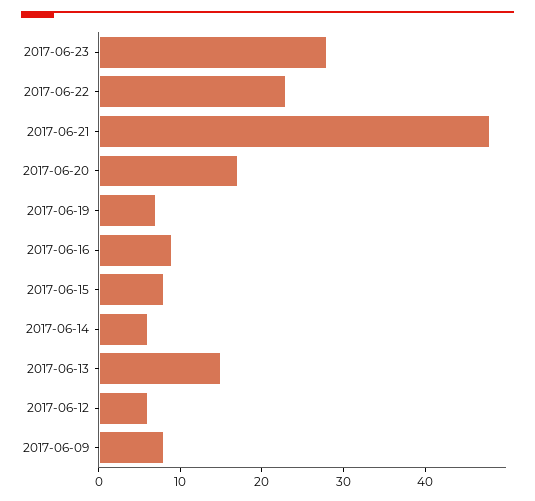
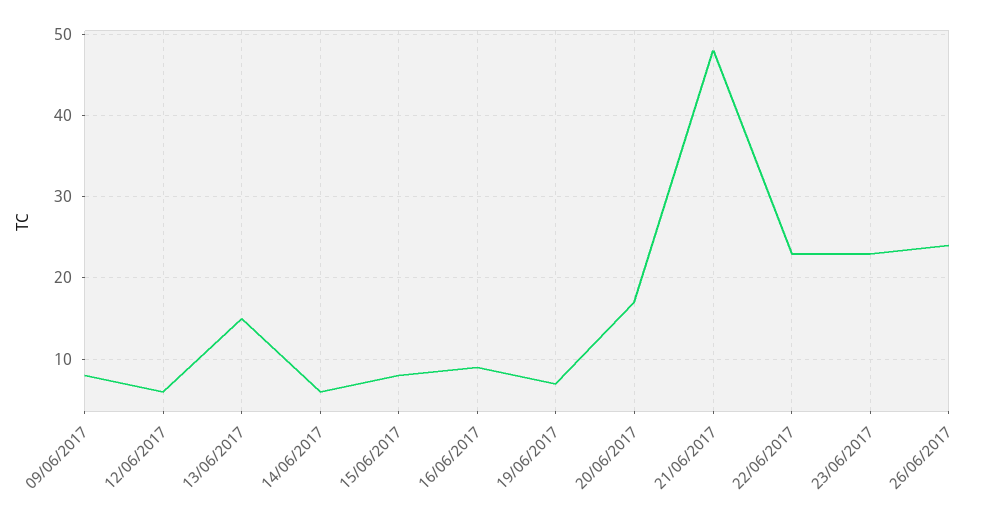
2017-06-23: 28 -> 23
26/06/2017: none -> 24

